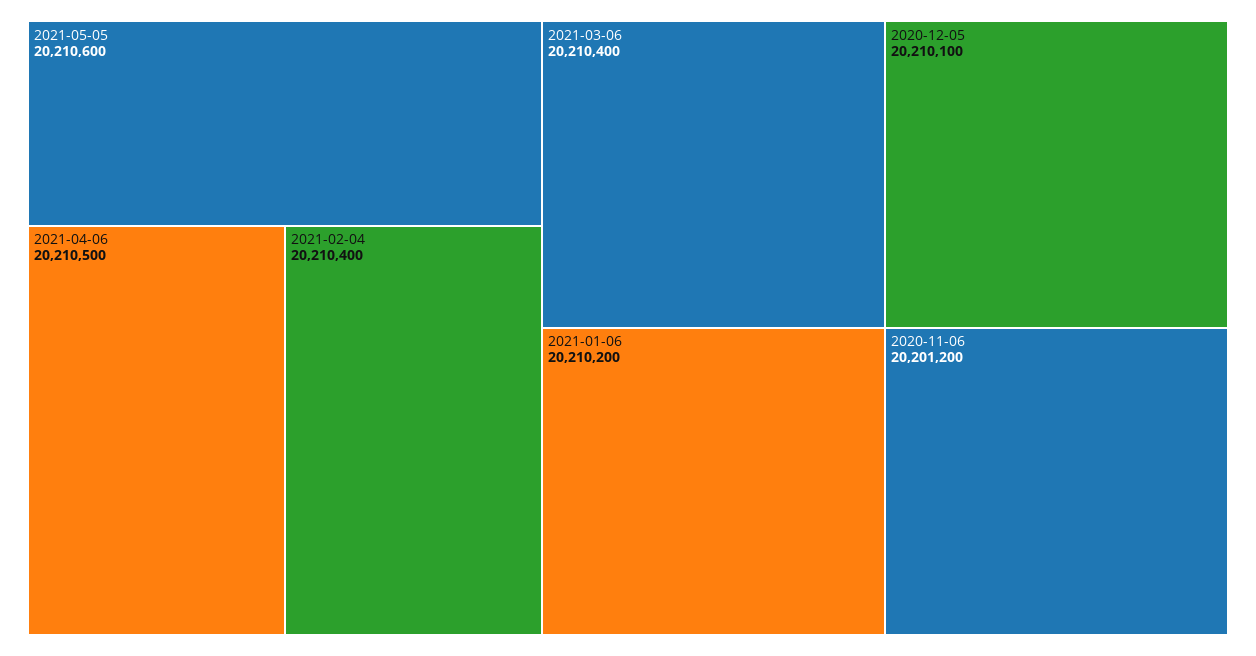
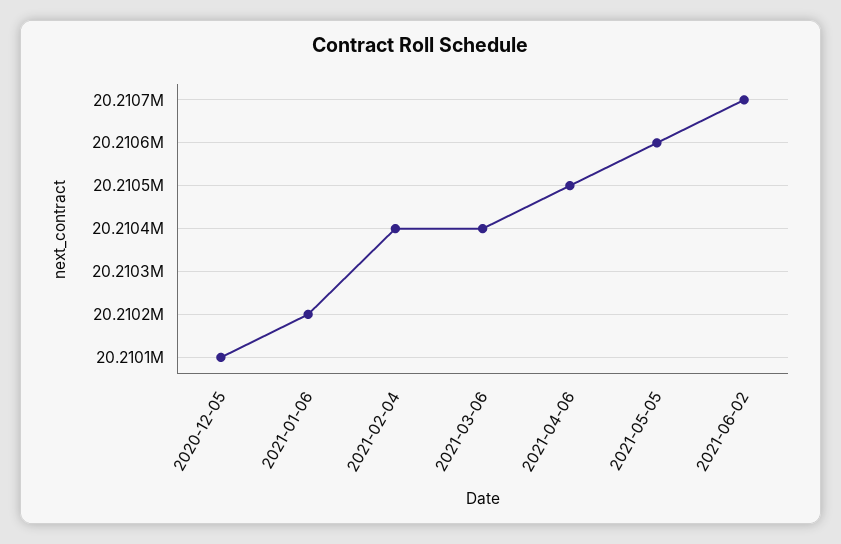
2020-11-06: 20201200 -> none
2021-06-02: none -> 20210700

